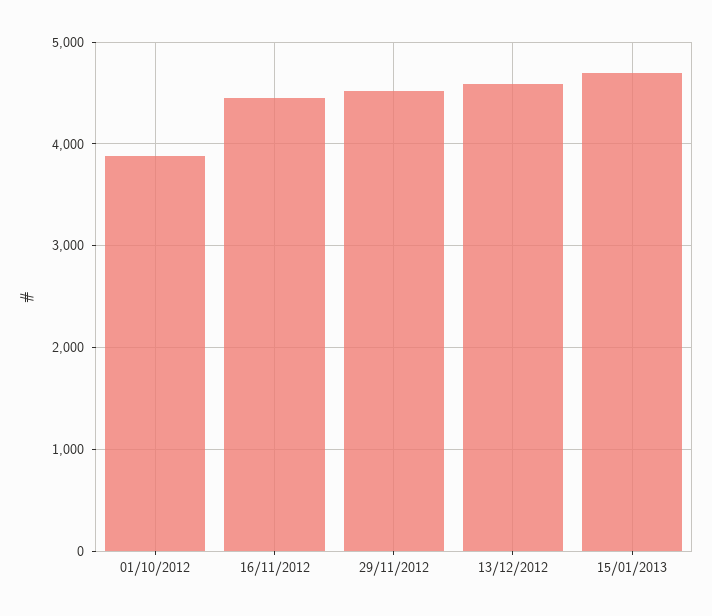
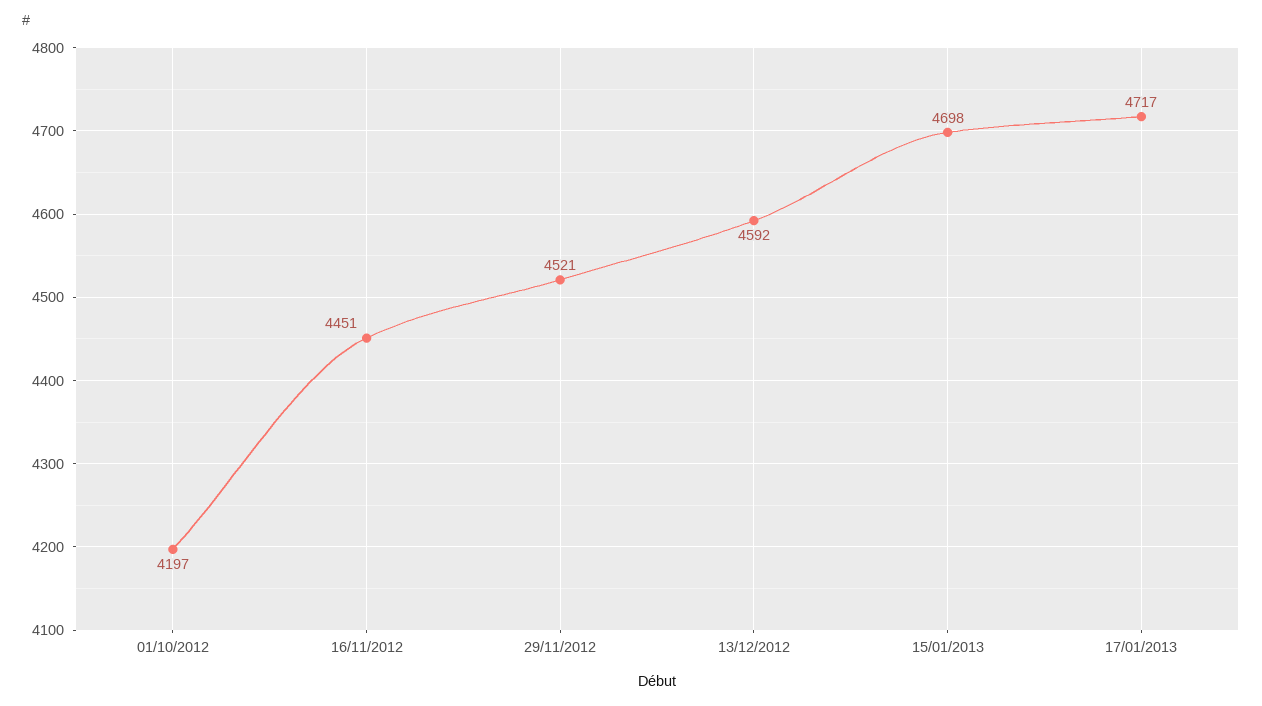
01/10/2012: 3900 -> 4197
17/01/2013: none -> 4717

